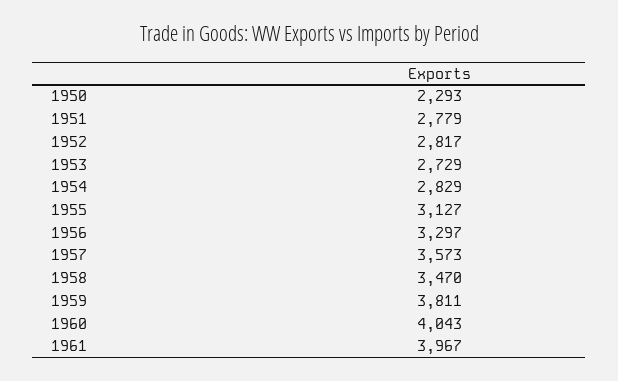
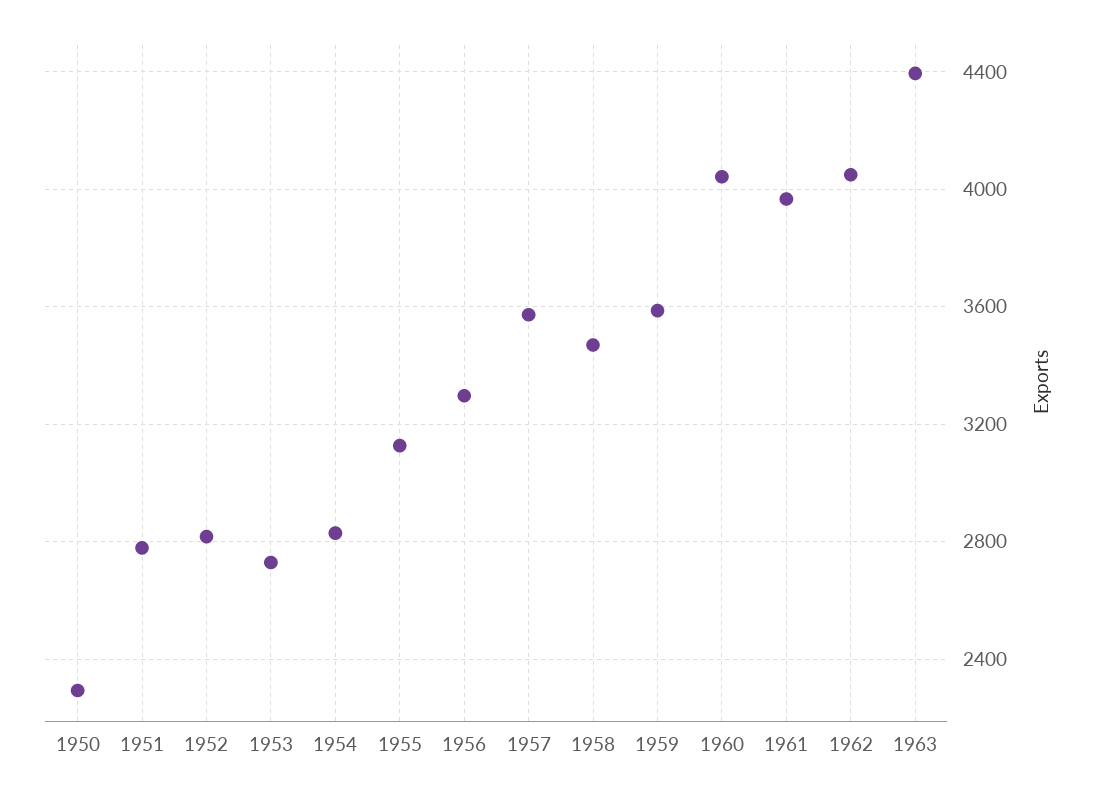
1959: 3811 -> 3600
1962: none -> 4050
1963: none -> 4400

